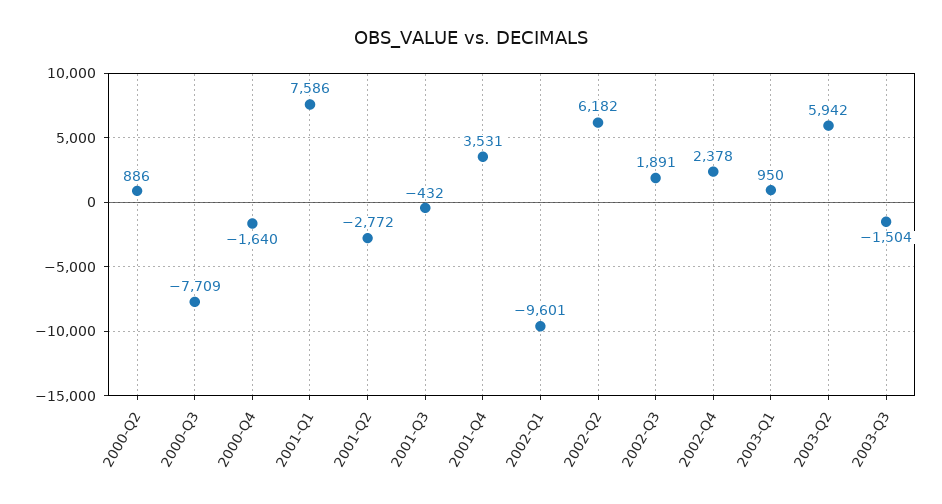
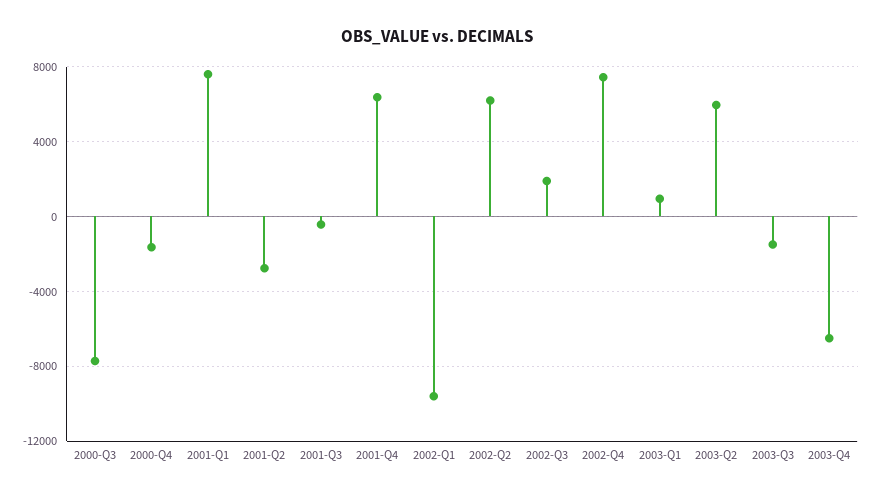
2000-Q2: 886 -> none
2001-Q4: 3531 -> 6500
2002-Q4: 2378 -> 7500
2003-Q4: none -> -6500

